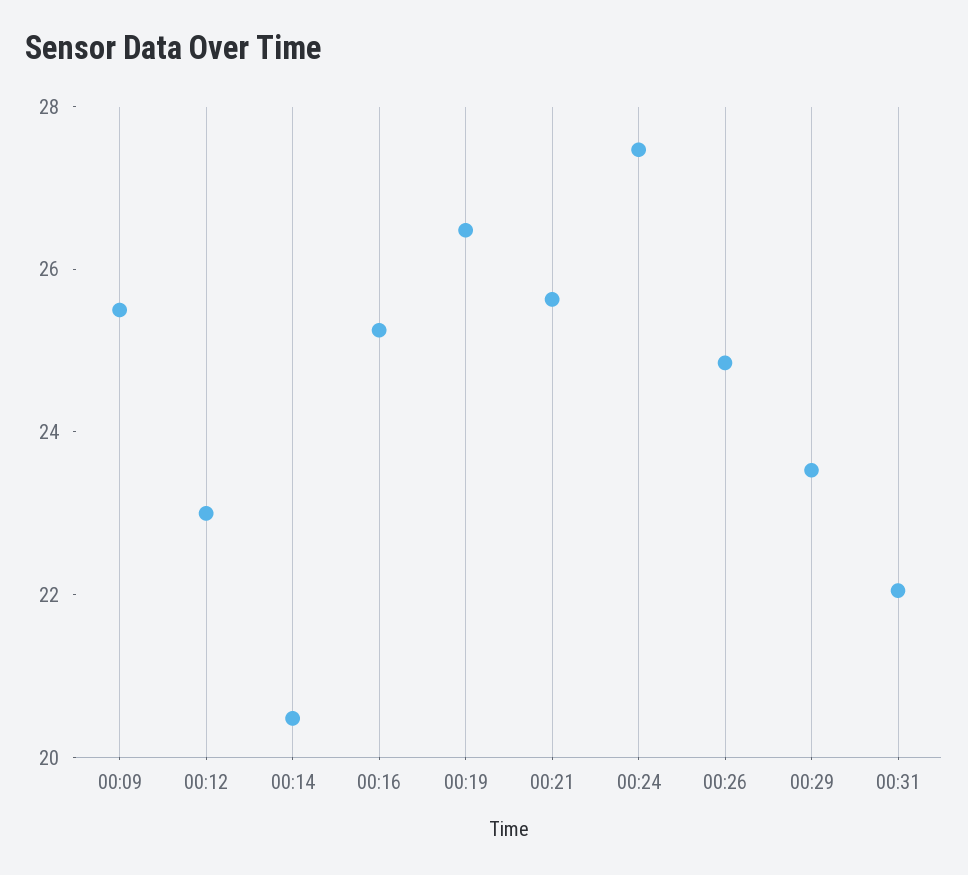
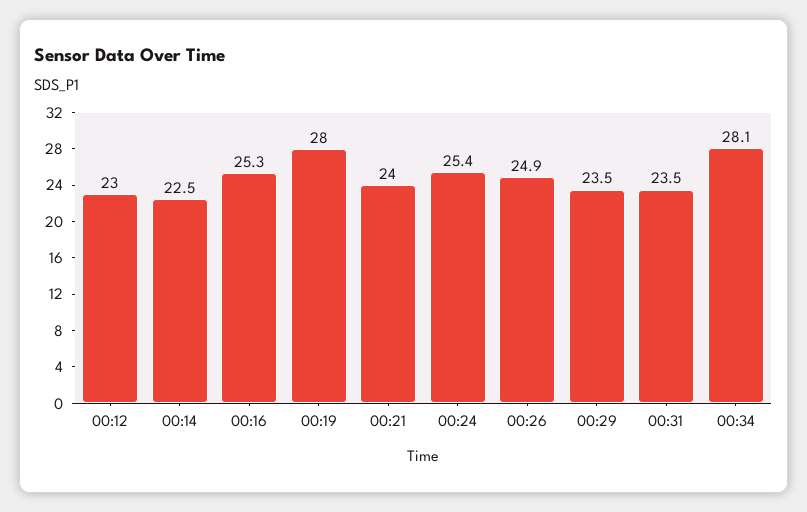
00:09: 25.5 -> none
00:14: 20.5 -> 22.5
00:19: 26.5 -> 28
00:21: 25.5 -> 24
00:24: 27.5 -> 25.4
00:31: 22 -> 23.5
00:34: none -> 28.1

